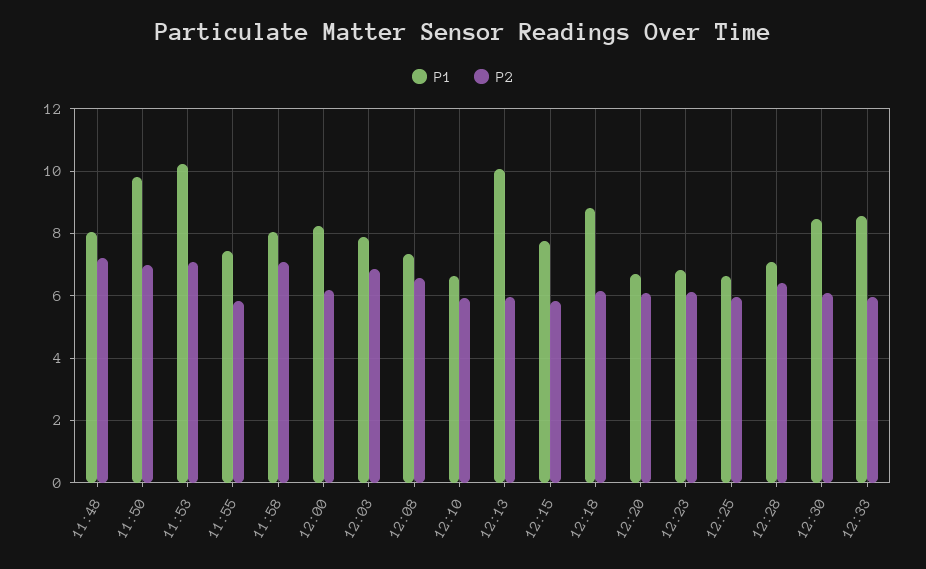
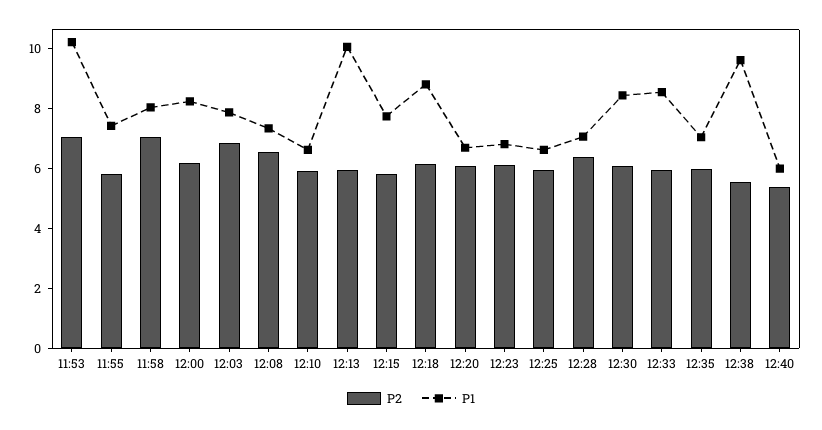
P1, 11:48: 8 -> none
P2, 11:48: 7.2 -> none
P1, 11:50: 9.8 -> none
P2, 11:50: 7 -> none
P2, 12:35: none -> 6
P1, 12:35: none -> 7
P2, 12:38: none -> 5.5
P1, 12:38: none -> 9.5
P2, 12:40: none -> 5.5
P1, 12:40: none -> 6

